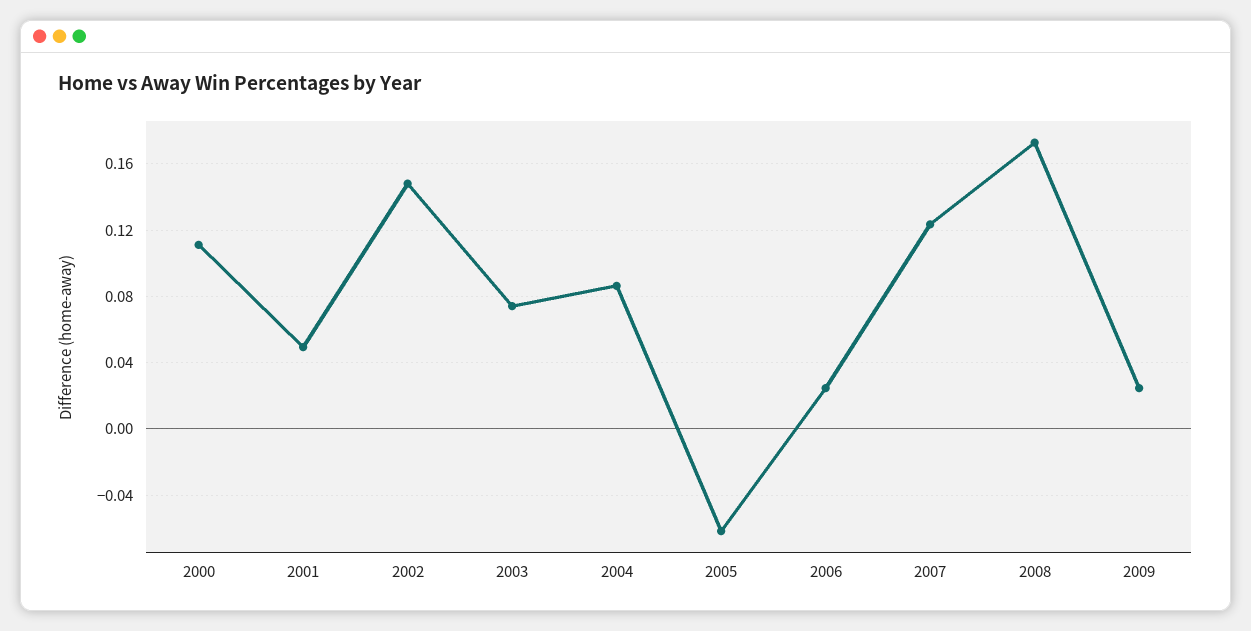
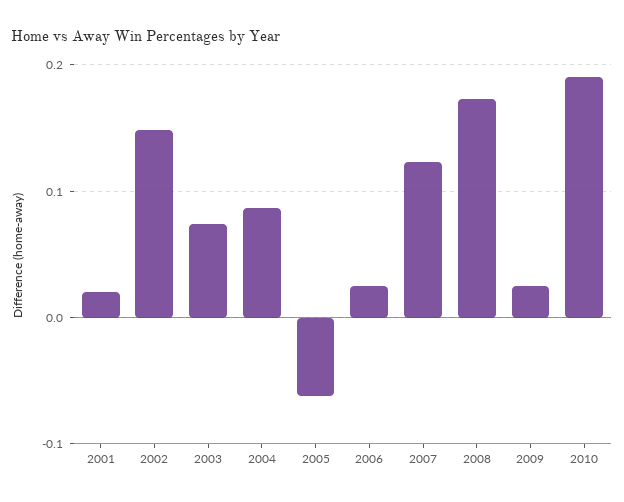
2000: 0.11 -> none
2001: 0.05 -> 0.02
2010: none -> 0.19

